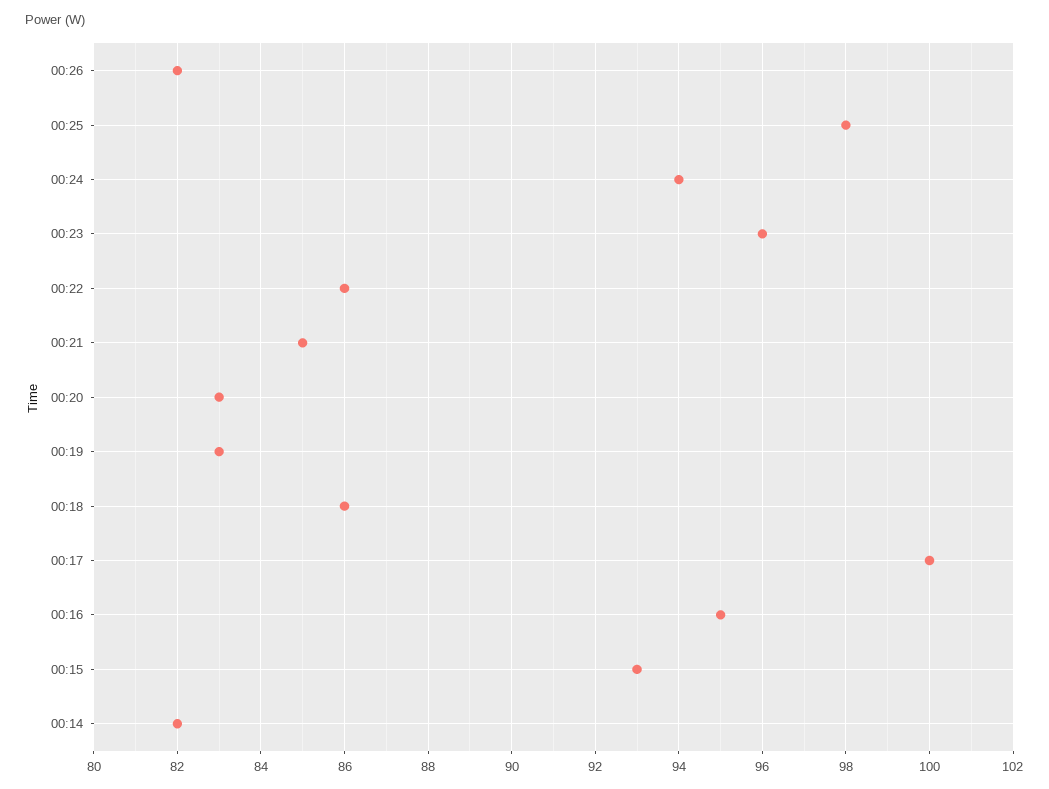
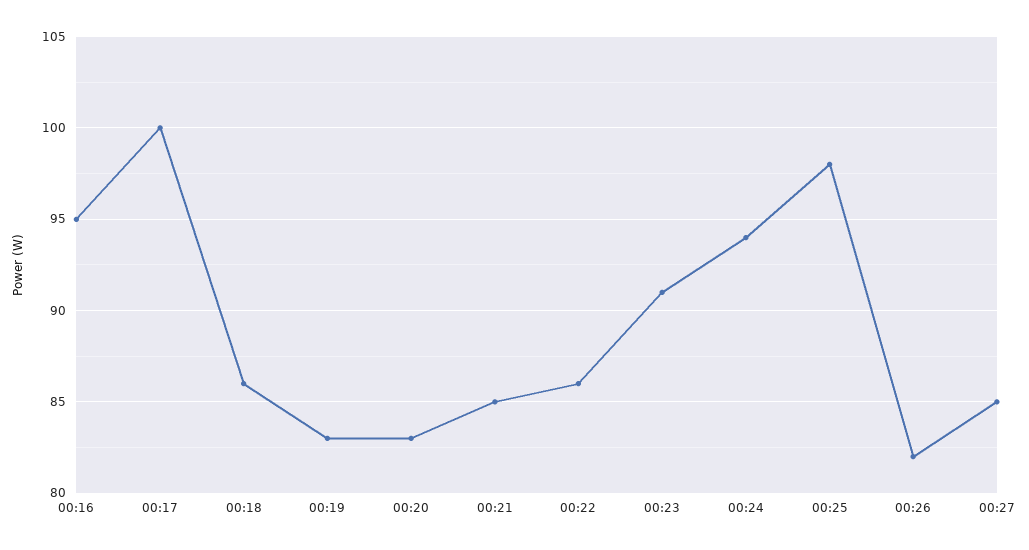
00:23: 96 -> 91
00:15: 93 -> none
00:14: 82 -> none
00:27: none -> 85

